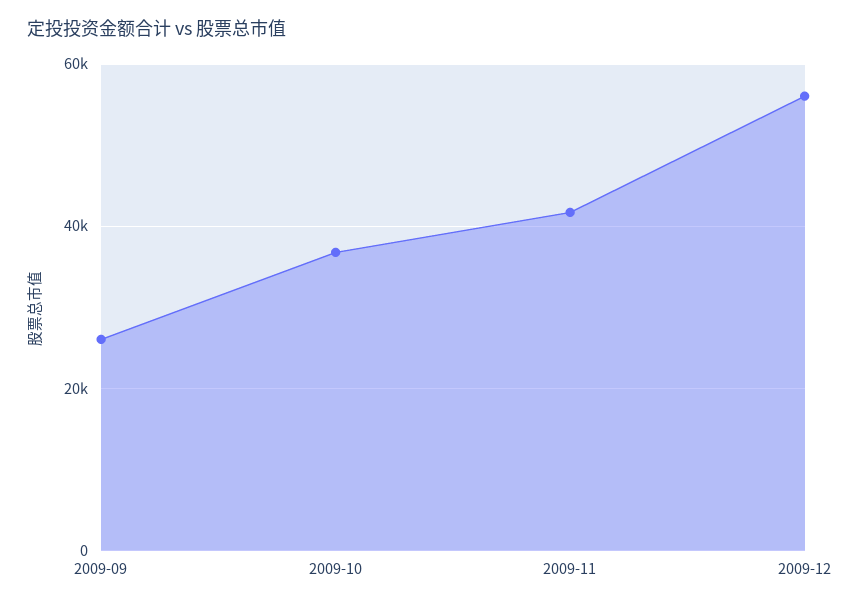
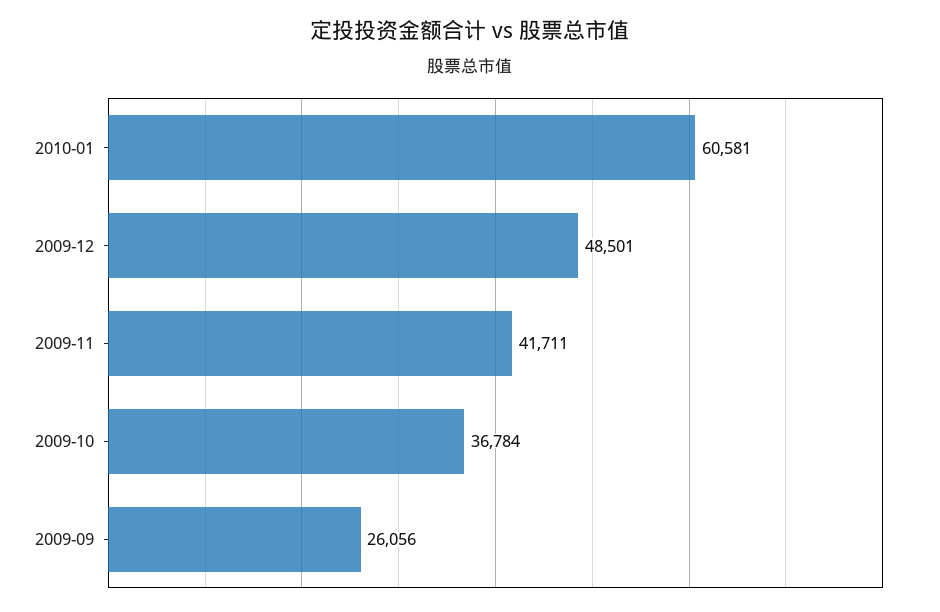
2009-12: 56000 -> 48501
2010-01: none -> 60581

